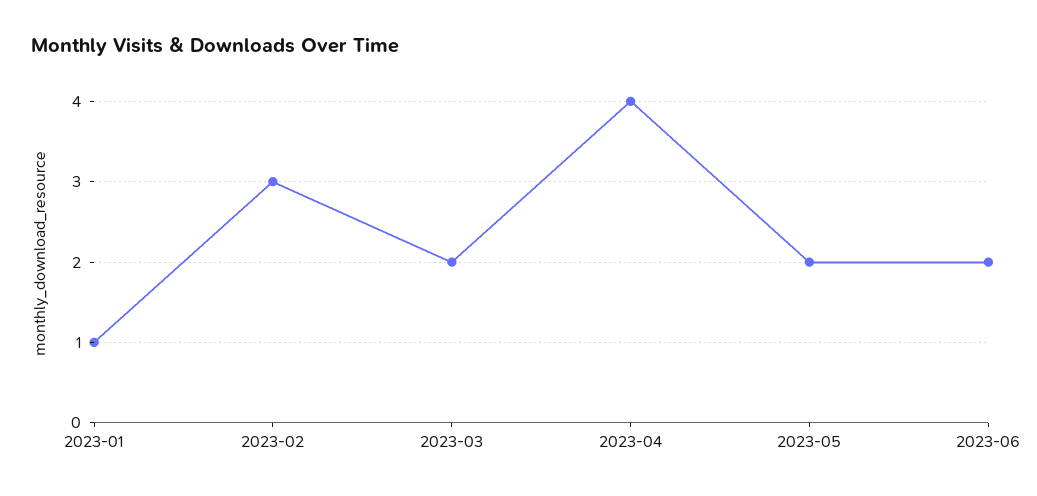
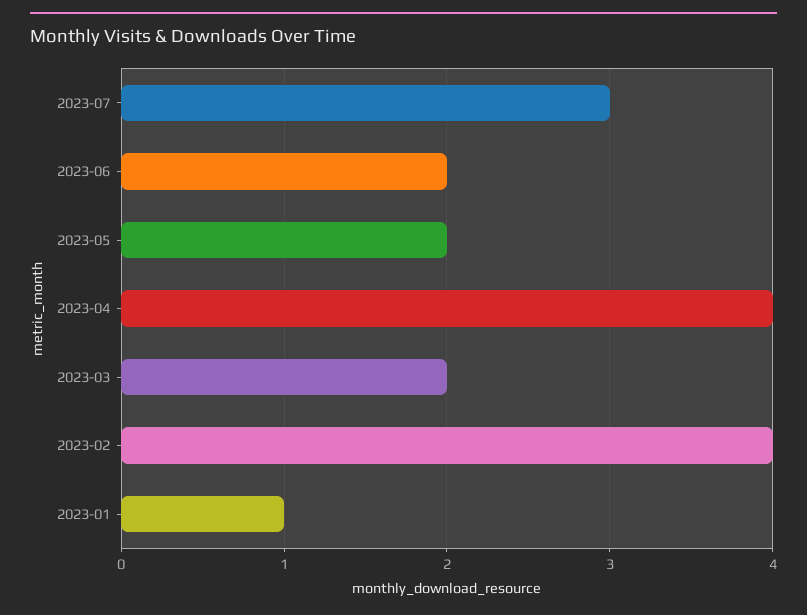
2023-02: 3 -> 4
2023-07: none -> 3

